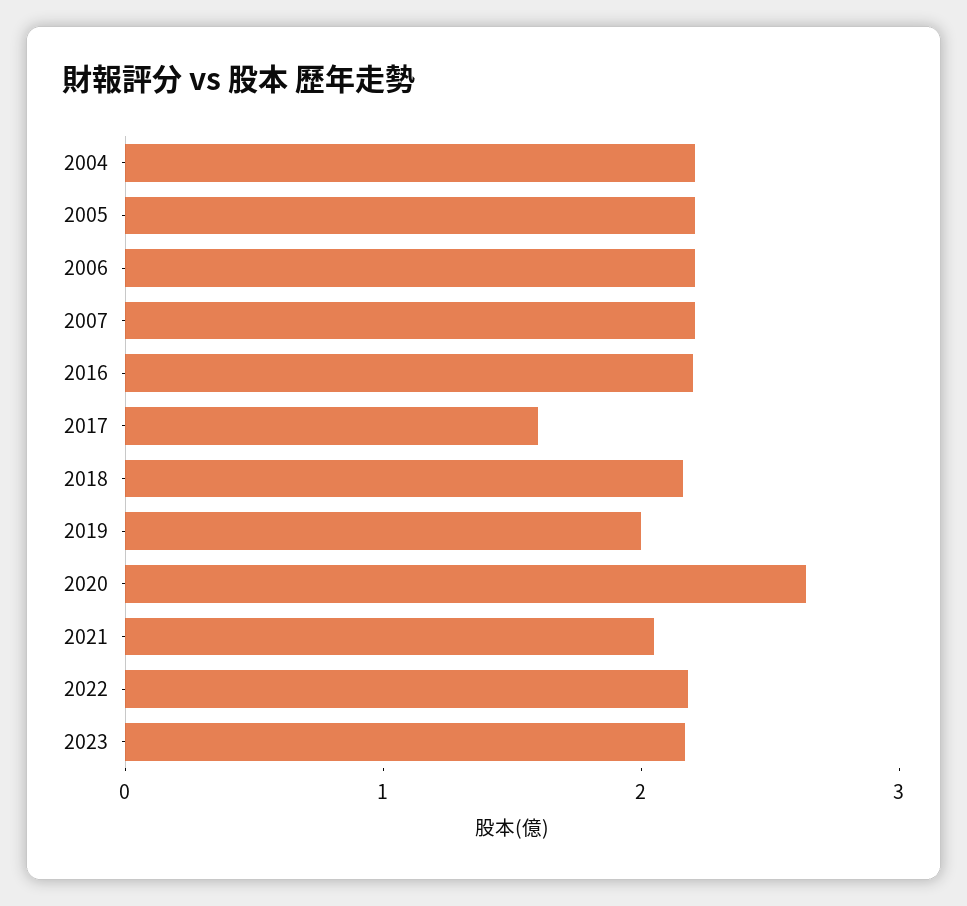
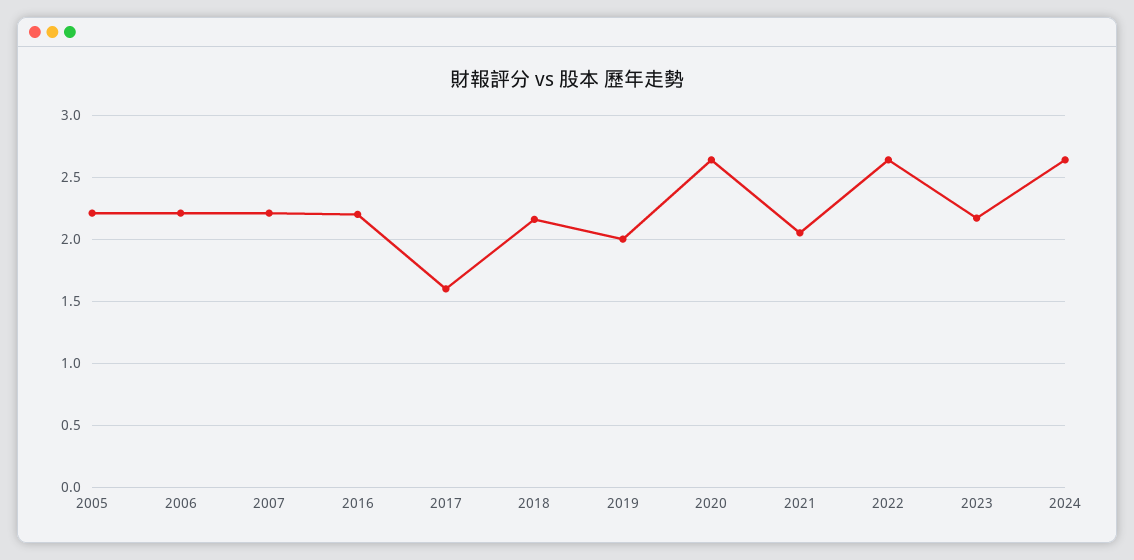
2004: 2.2 -> none
2022: 2.2 -> 2.65
2024: none -> 2.65

